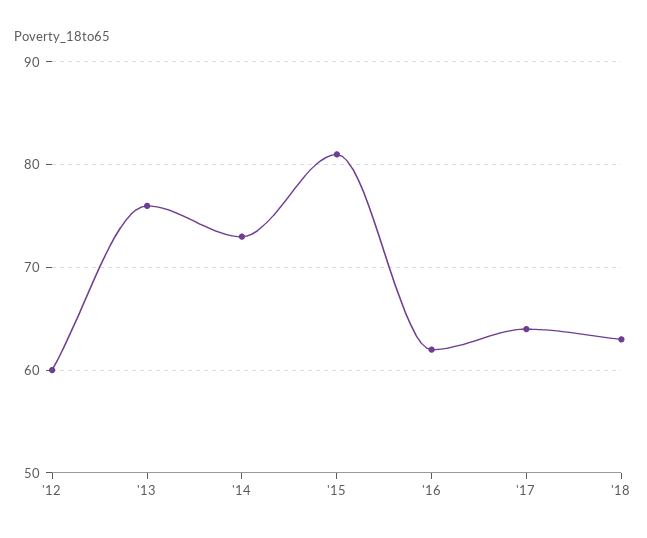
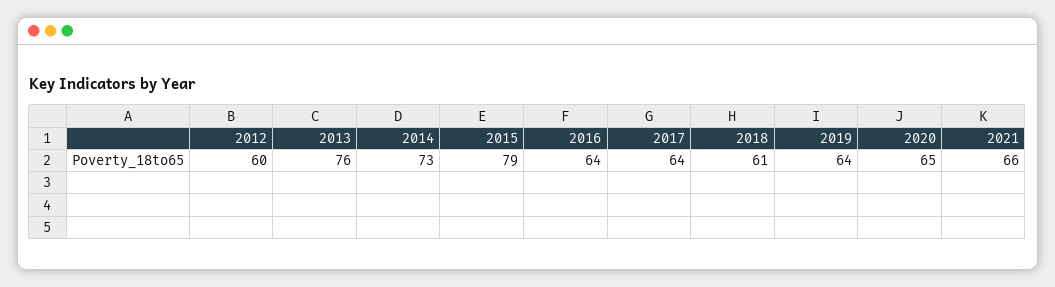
'15: 81 -> 79
'16: 62 -> 64
'18: 63 -> 61
2019: none -> 64
2020: none -> 65
2021: none -> 66

